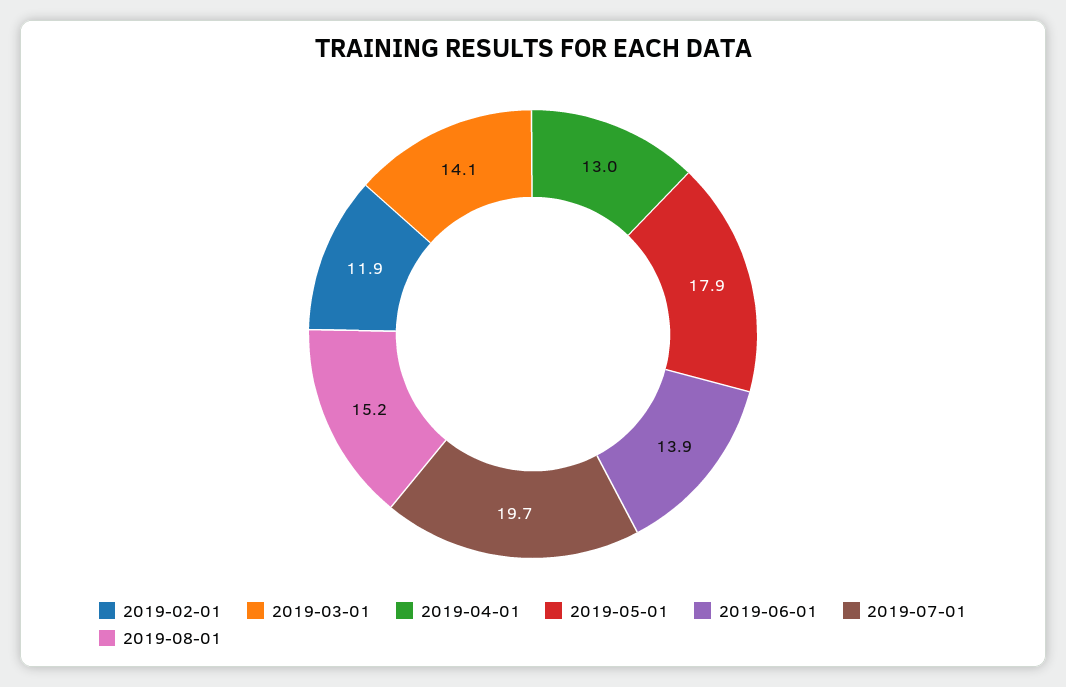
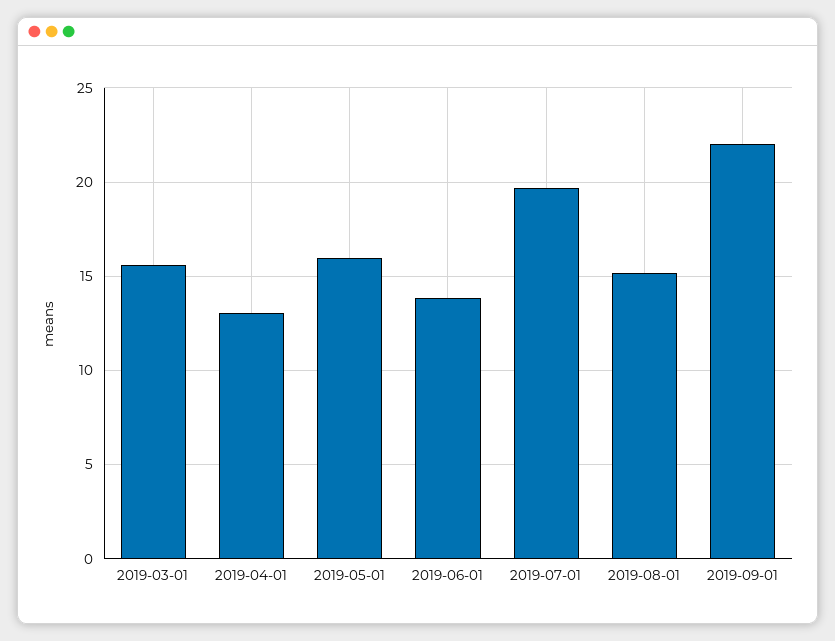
2019-02-01: 11.9 -> none
2019-03-01: 14.1 -> 15.5
2019-05-01: 17.9 -> 16
2019-09-01: none -> 22

